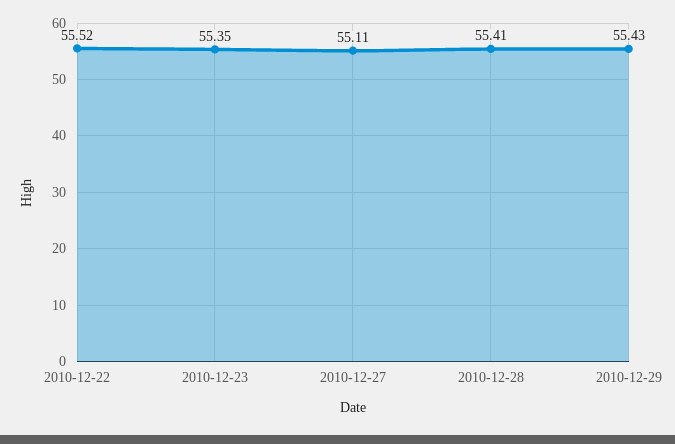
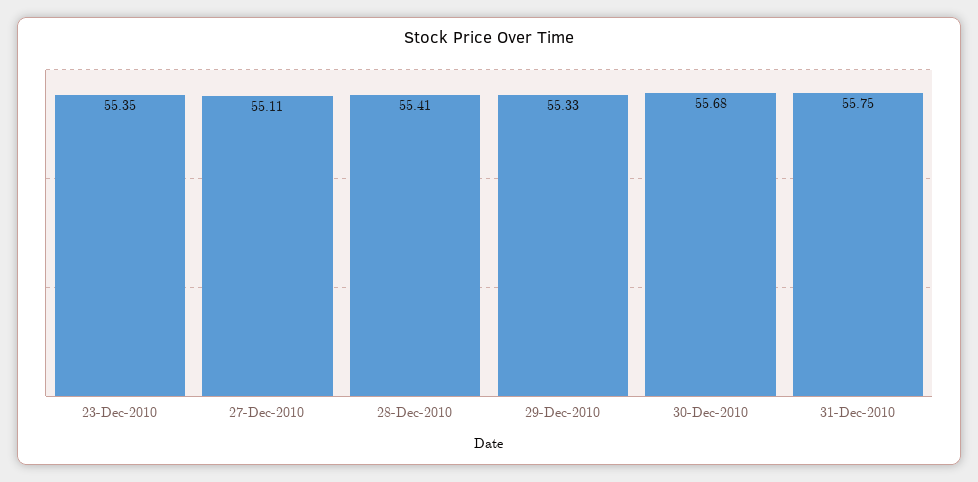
2010-12-22: 55.52 -> none
2010-12-29: 55.43 -> 55.33
30-Dec-2010: none -> 55.68
31-Dec-2010: none -> 55.75

